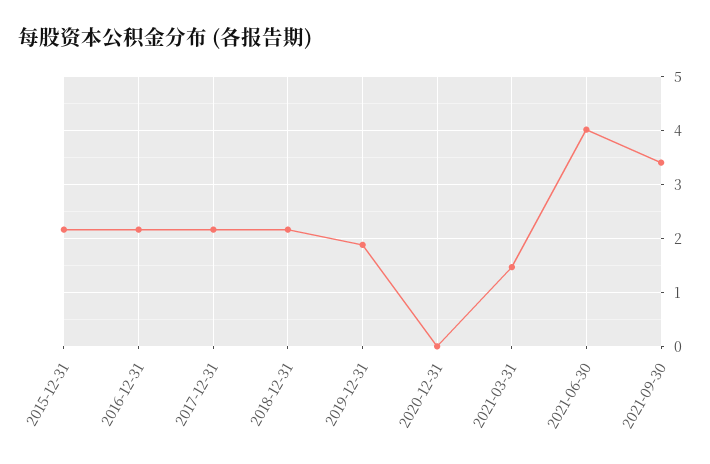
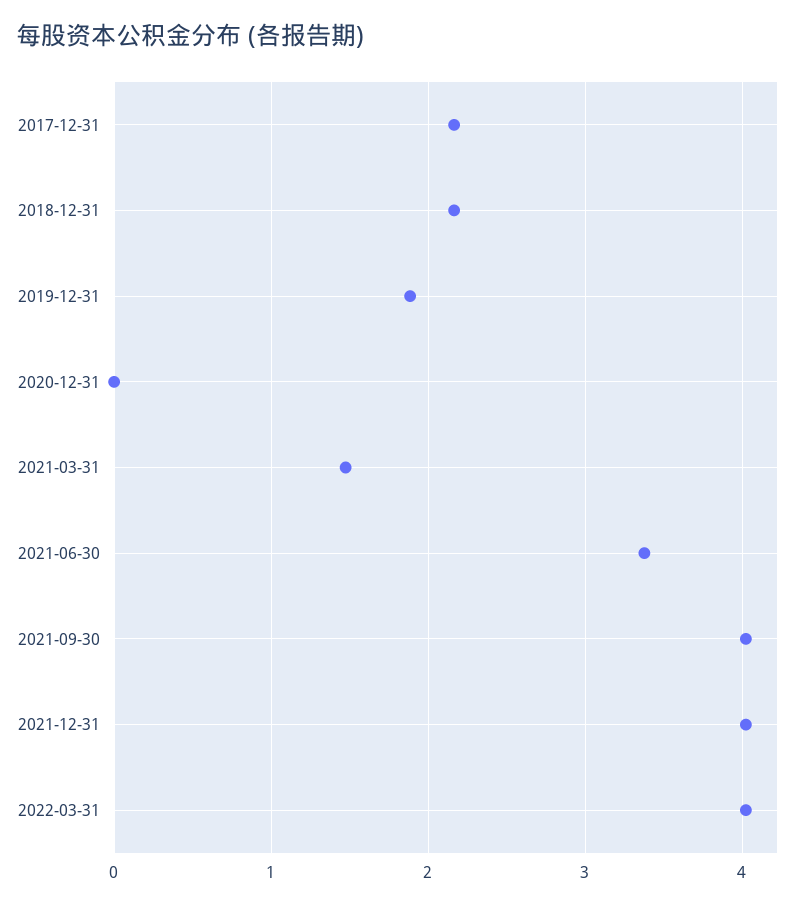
2015-12-31: 2.2 -> none
2016-12-31: 2.2 -> none
2021-06-30: 4 -> 3.4
2021-09-30: 3.4 -> 4
2021-12-31: none -> 4
2022-03-31: none -> 4

